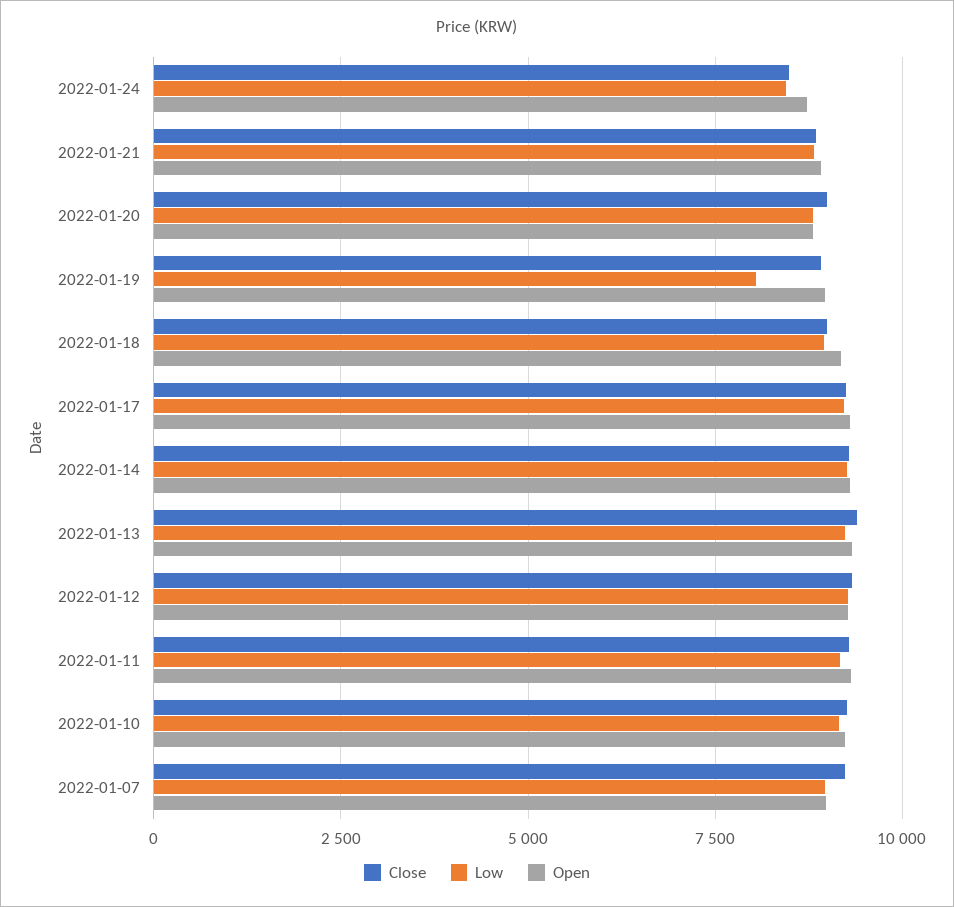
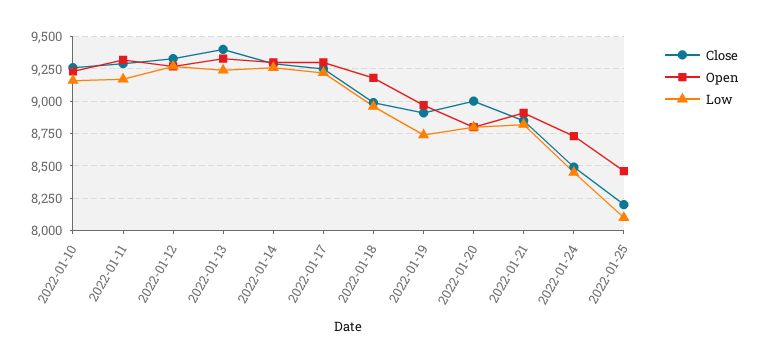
Low, 2022-01-19: 8000 -> 8750
Close, 2022-01-07: 9250 -> none
Low, 2022-01-07: 9000 -> none
Open, 2022-01-07: 9000 -> none
Close, 2022-01-25: none -> 8200
Open, 2022-01-25: none -> 8450
Low, 2022-01-25: none -> 8100

